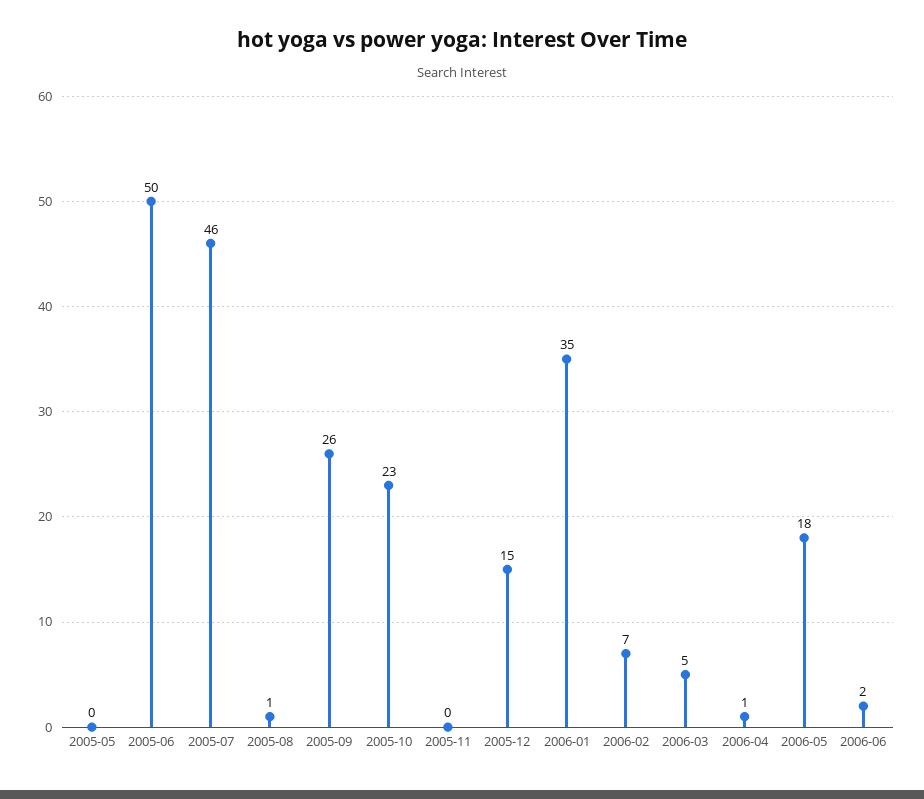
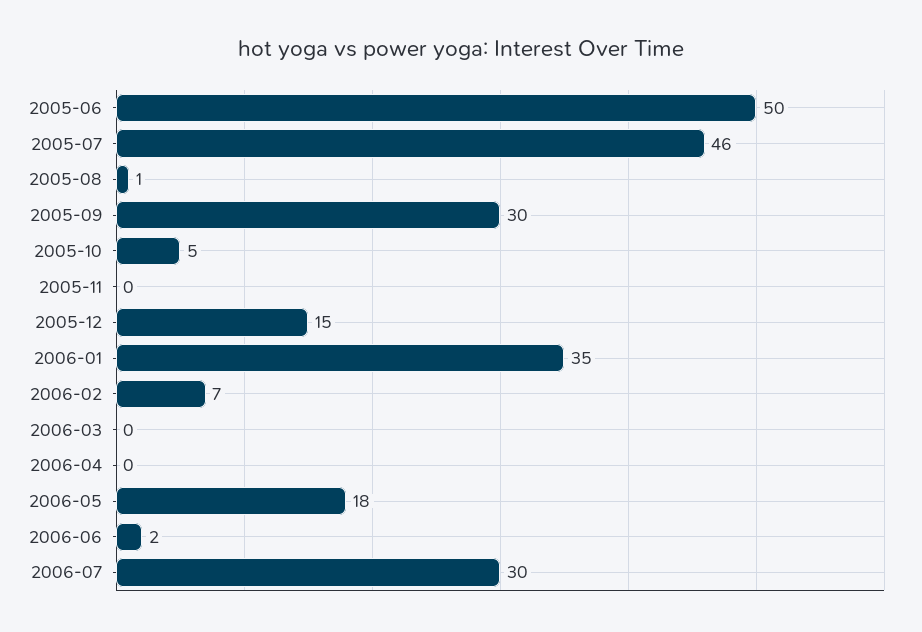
2005-05: 0 -> none
2005-09: 26 -> 30
2005-10: 23 -> 5
2006-03: 5 -> 0
2006-04: 1 -> 0
2006-07: none -> 30

